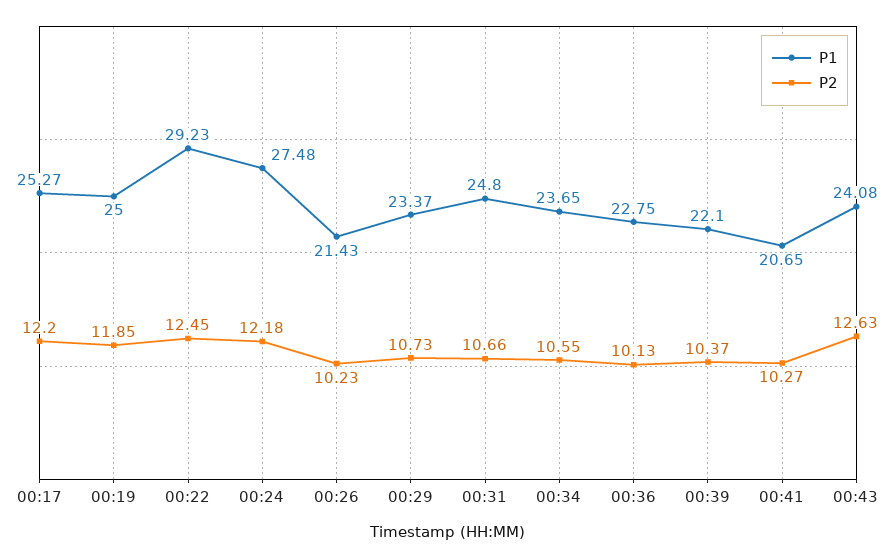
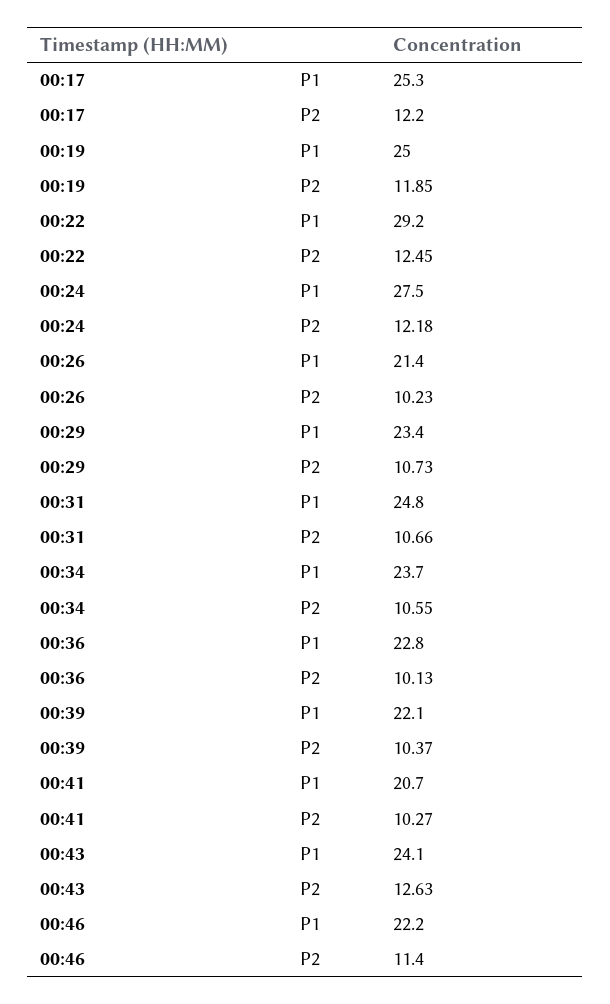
P1, 00:46: none -> 22.2
P2, 00:46: none -> 11.4

